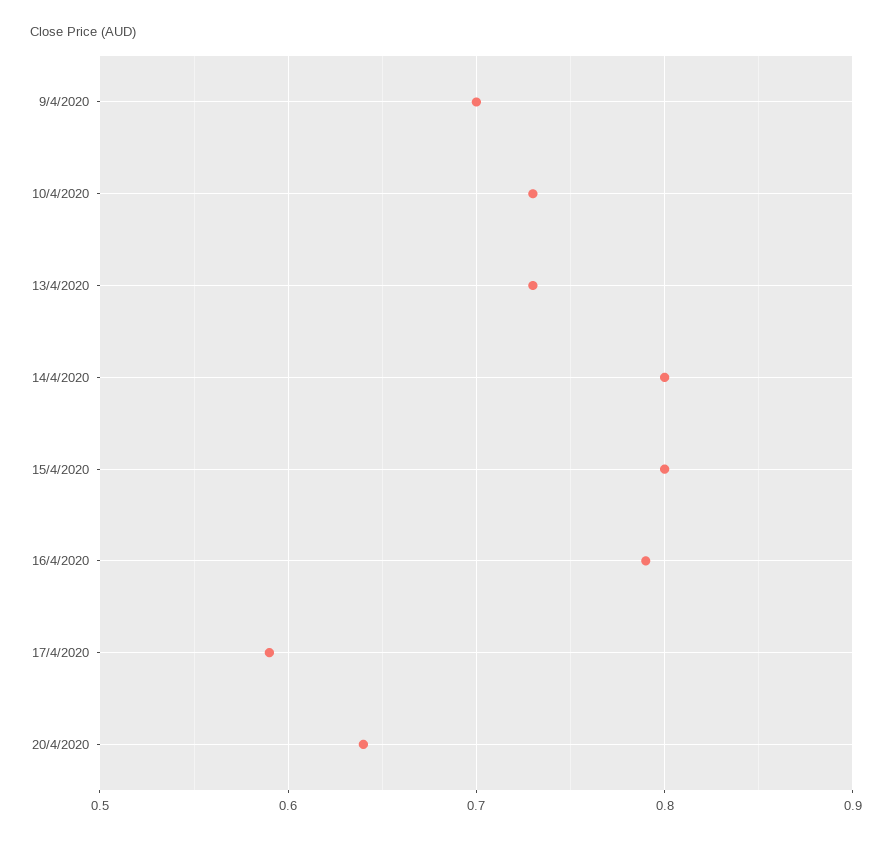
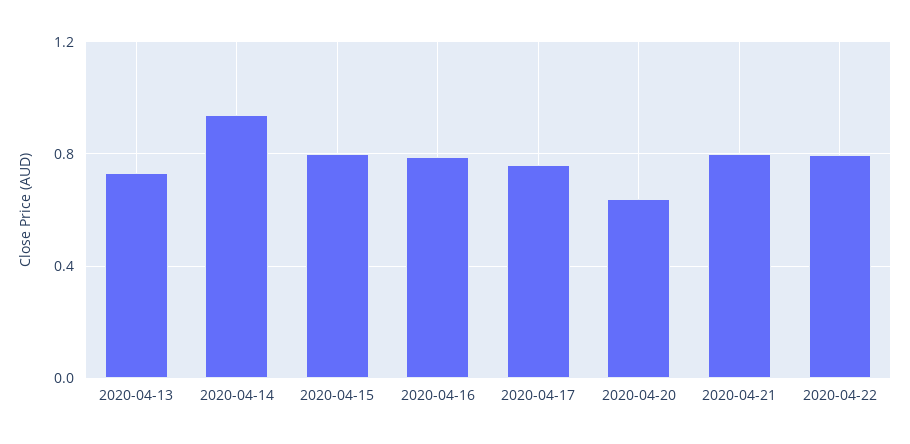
9/4/2020: 0.7 -> none
10/4/2020: 0.73 -> none
14/4/2020: 0.8 -> 0.95
17/4/2020: 0.59 -> 0.75
2020-04-21: none -> 0.8
2020-04-22: none -> 0.8

